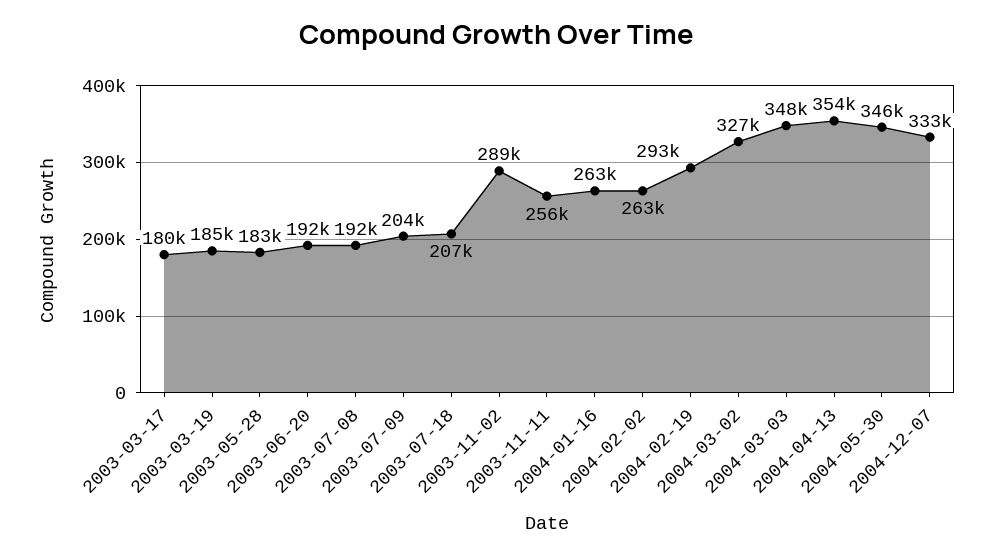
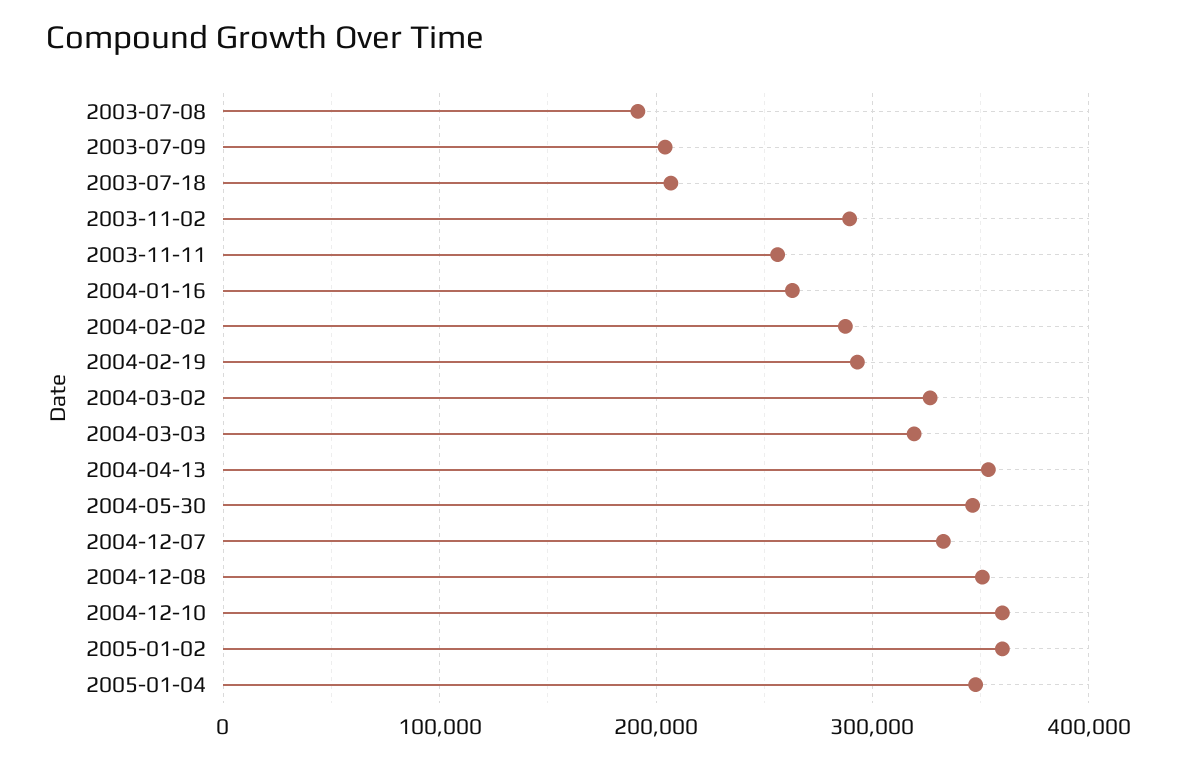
2003-03-17: 180000 -> none
2003-03-19: 185000 -> none
2003-05-28: 183000 -> none
2003-06-20: 192000 -> none
2004-02-02: 263000 -> 290000
2004-03-03: 348000 -> 320000
2004-12-08: none -> 350000
2004-12-10: none -> 360000
2005-01-02: none -> 360000
2005-01-04: none -> 350000

